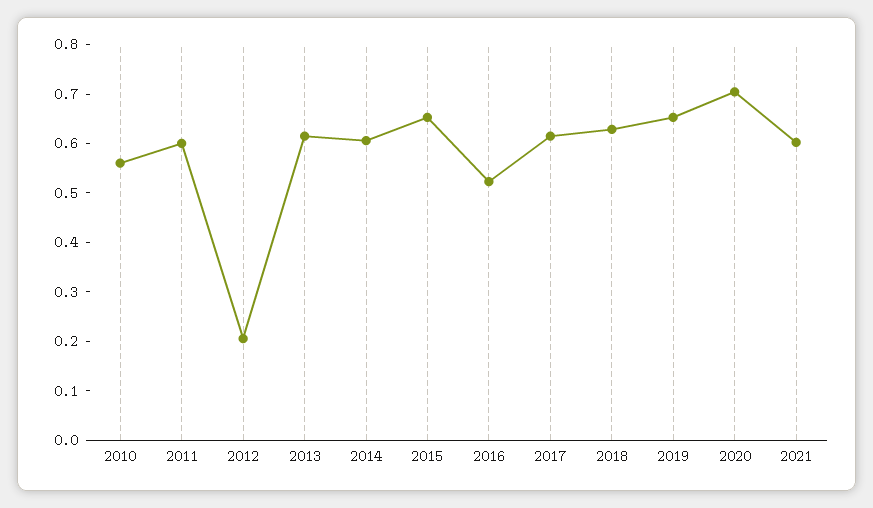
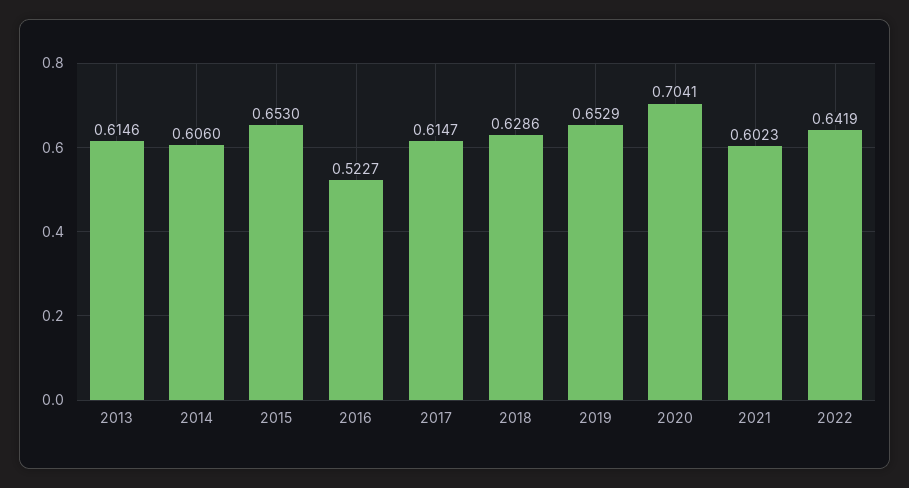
2010: 0.56 -> none
2011: 0.6 -> none
2012: 0.2 -> none
2022: none -> 0.6419

